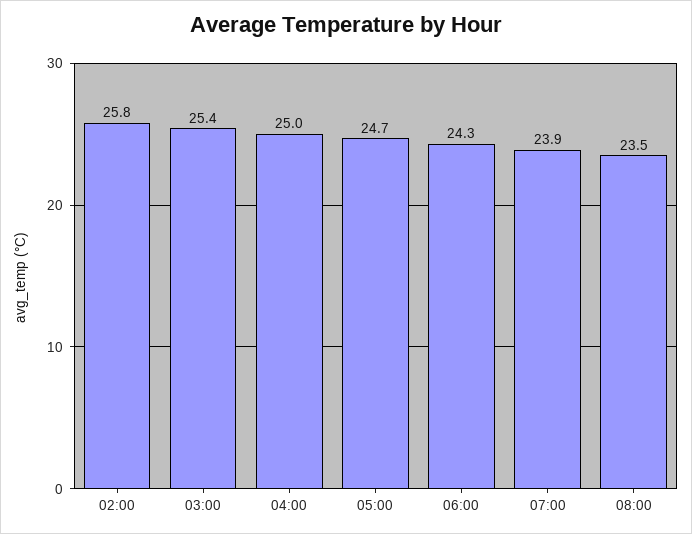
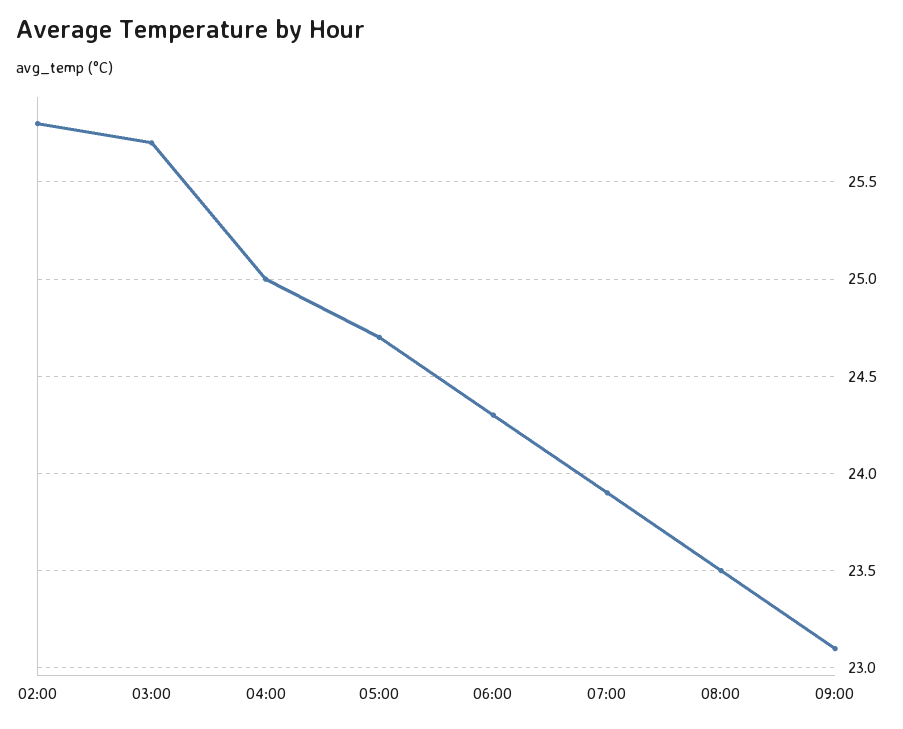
03:00: 25.4 -> 25.7
09:00: none -> 23.1

